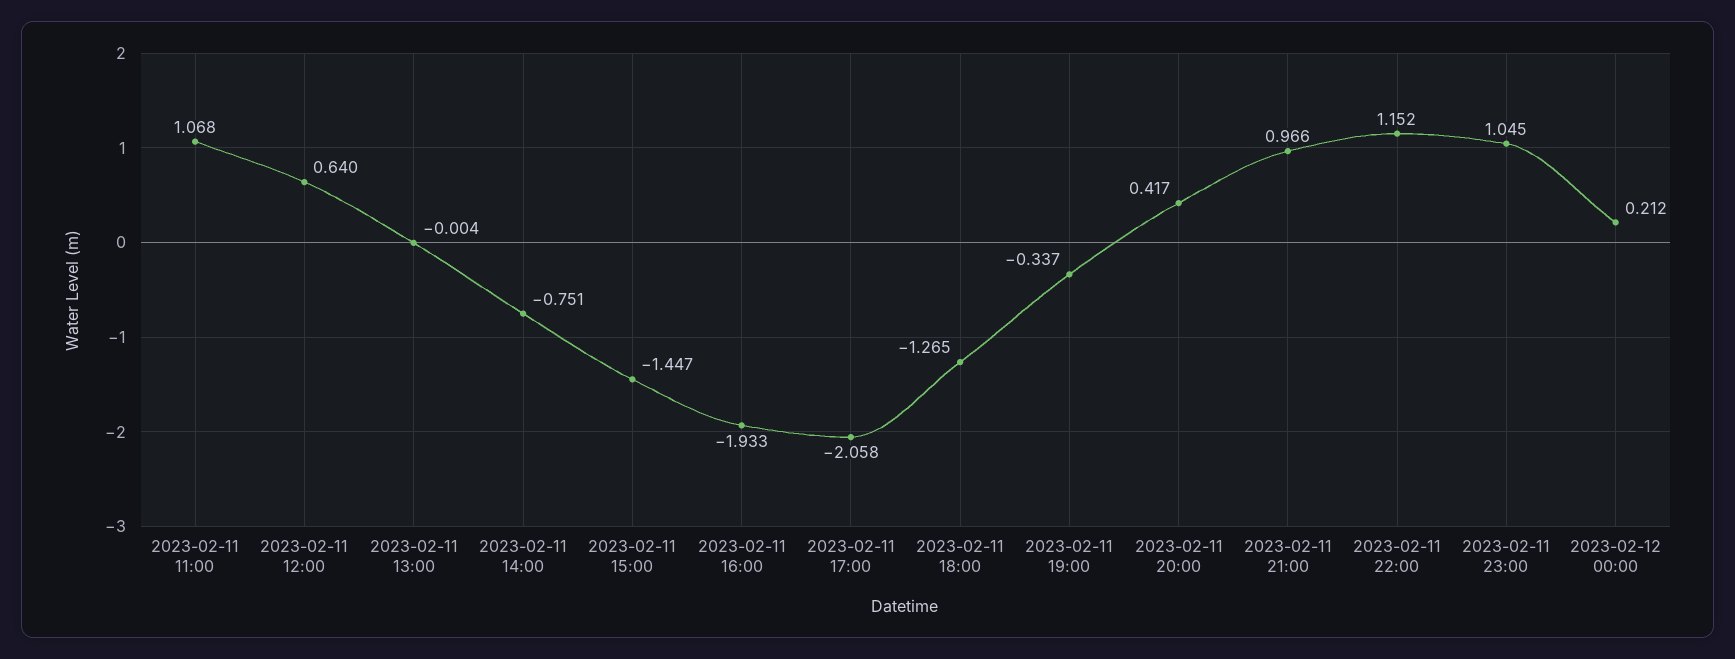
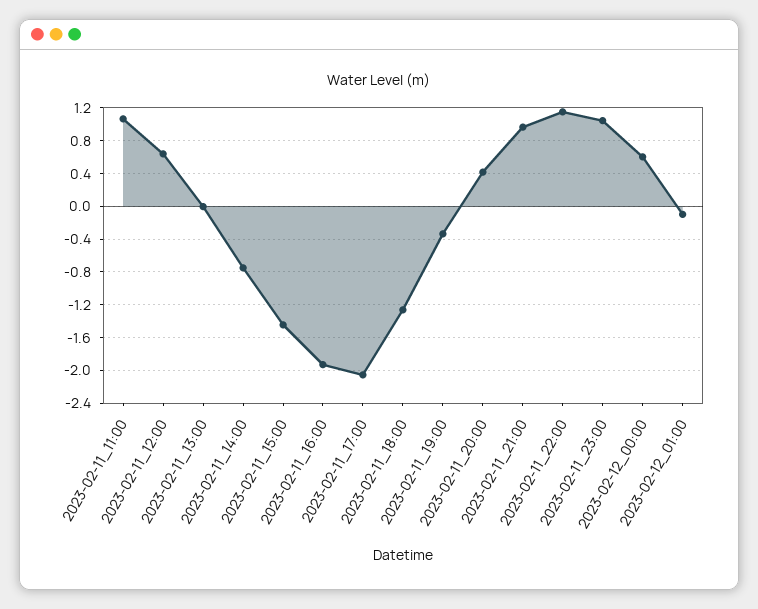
2023-02-12 00:00: 0.212 -> 0.6
2023-02-12_01:00: none -> -0.1

